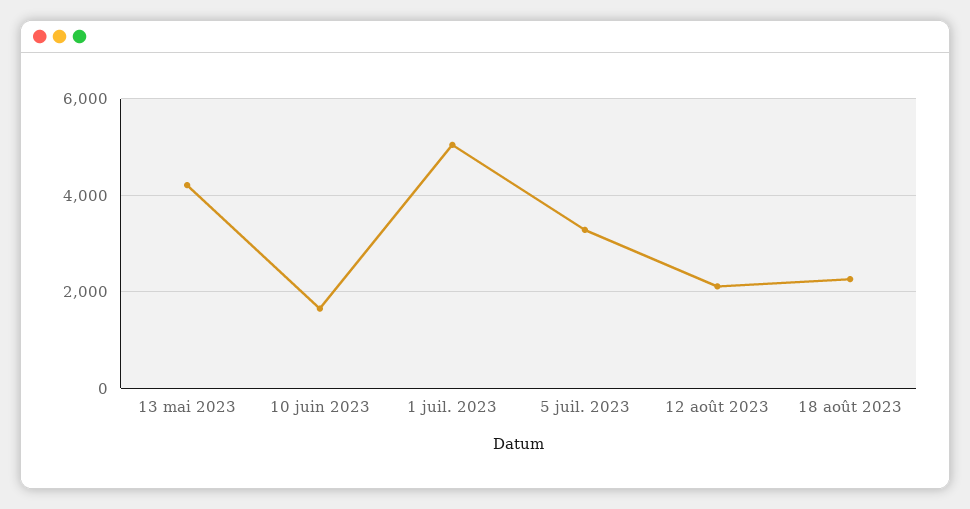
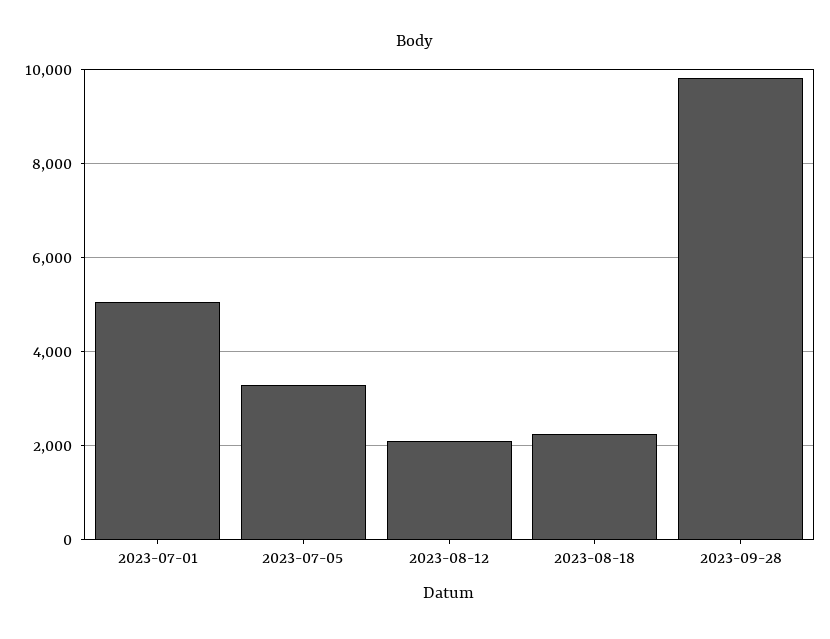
13 mai 2023: 4200 -> none
10 juin 2023: 1600 -> none
2023-09-28: none -> 9800

